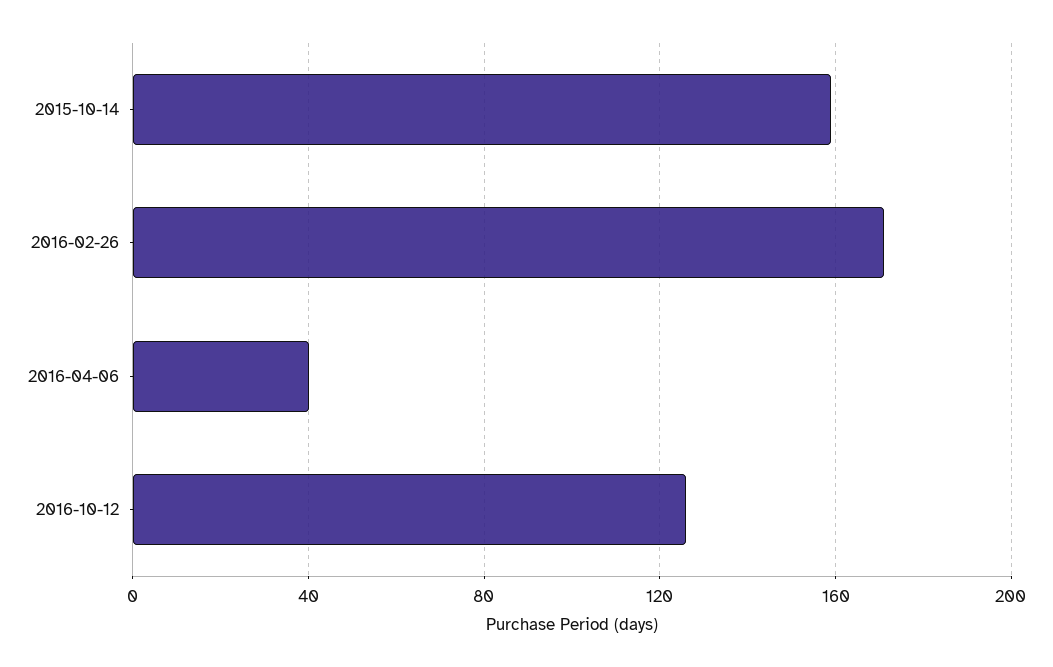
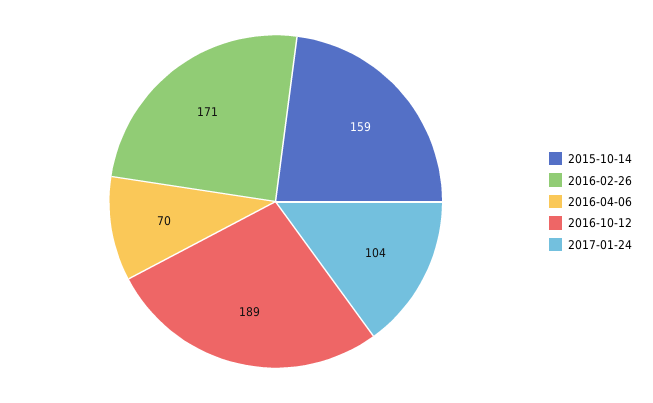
2016-04-06: 40 -> 70
2016-10-12: 125 -> 189
2017-01-24: none -> 104

